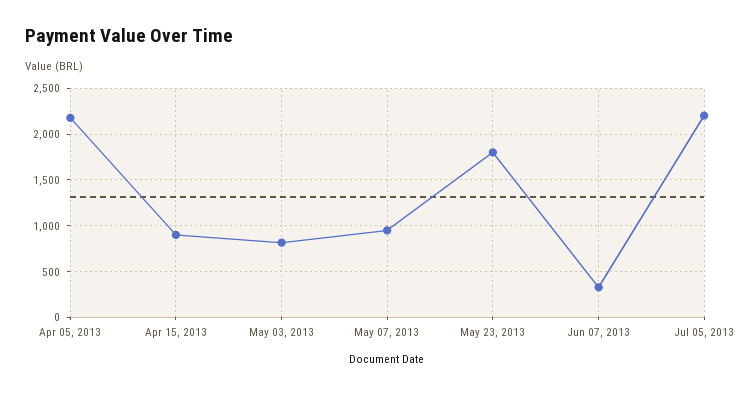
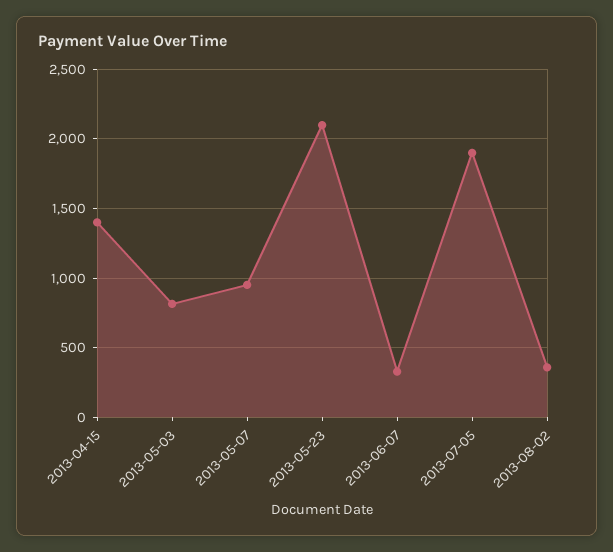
Apr 05, 2013: 2200 -> none
Apr 15, 2013: 900 -> 1400
May 23, 2013: 1800 -> 2100
Jul 05, 2013: 2200 -> 1900
2013-08-02: none -> 350

